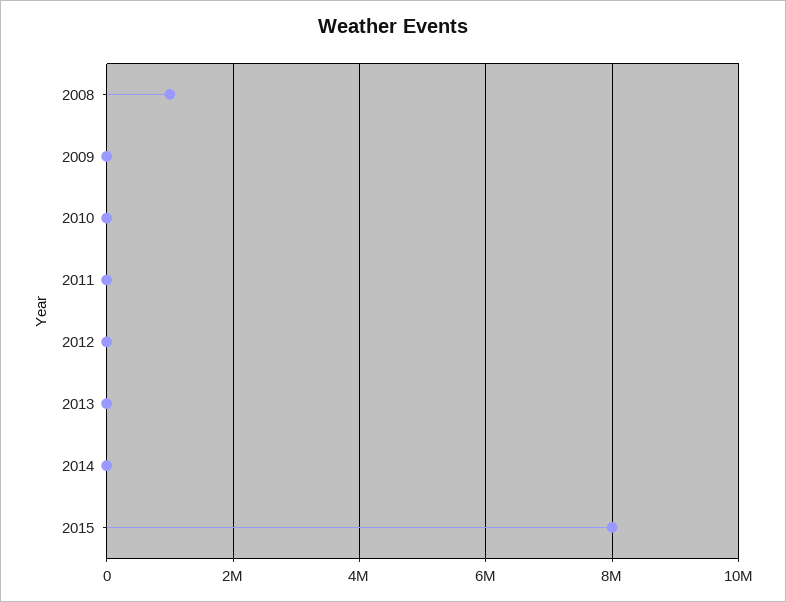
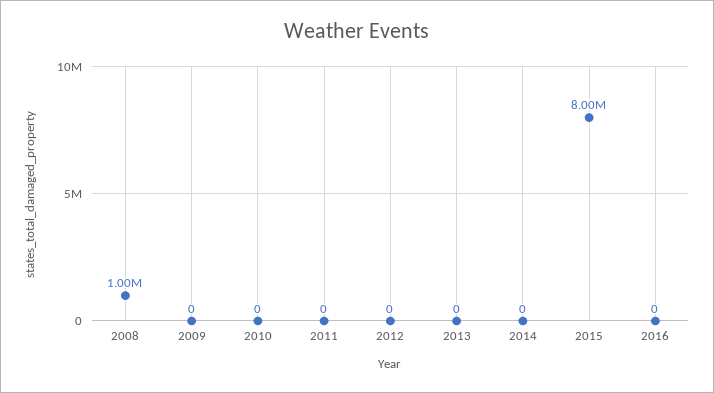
2016: none -> 0

